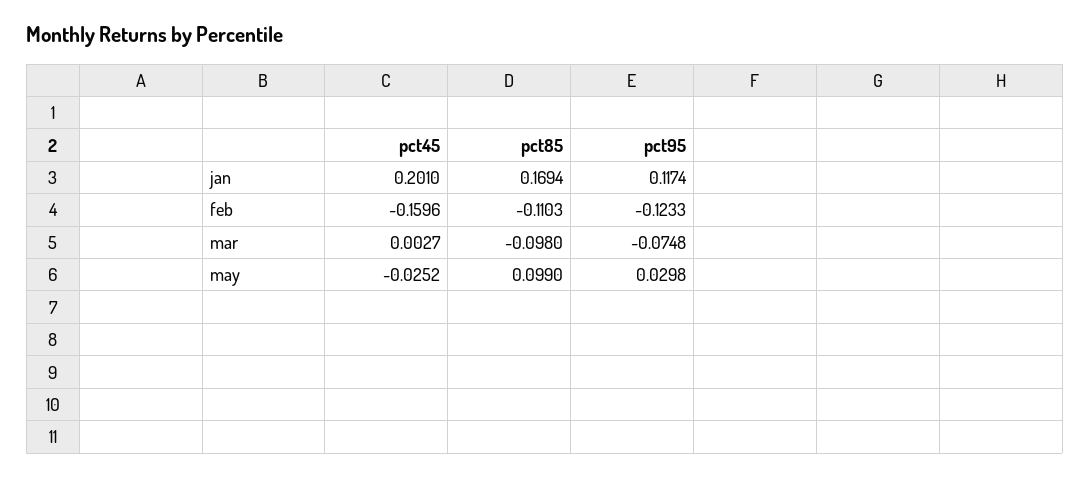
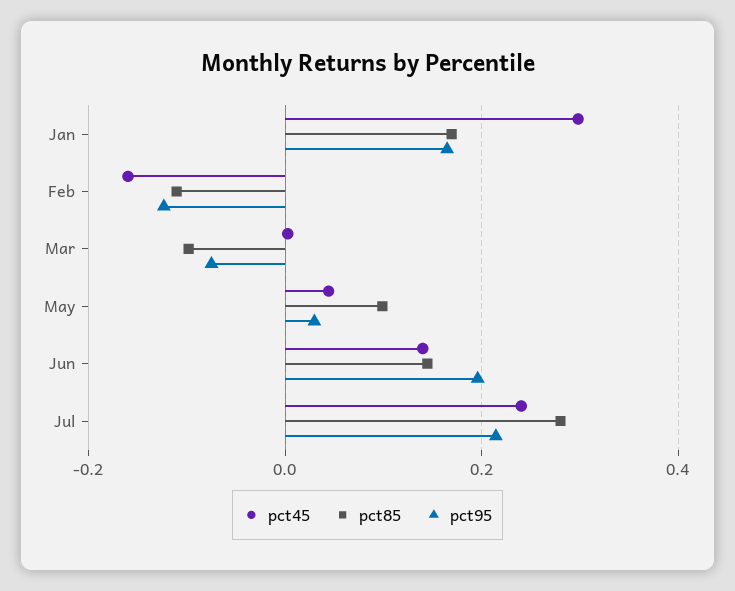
pct45, jan: 0.201 -> 0.3
pct95, jan: 0.1174 -> 0.16
pct45, may: -0.0252 -> 0.04
pct45, Jun: none -> 0.14
pct85, Jun: none -> 0.14
pct95, Jun: none -> 0.2
pct45, Jul: none -> 0.24
pct85, Jul: none -> 0.28
pct95, Jul: none -> 0.22

